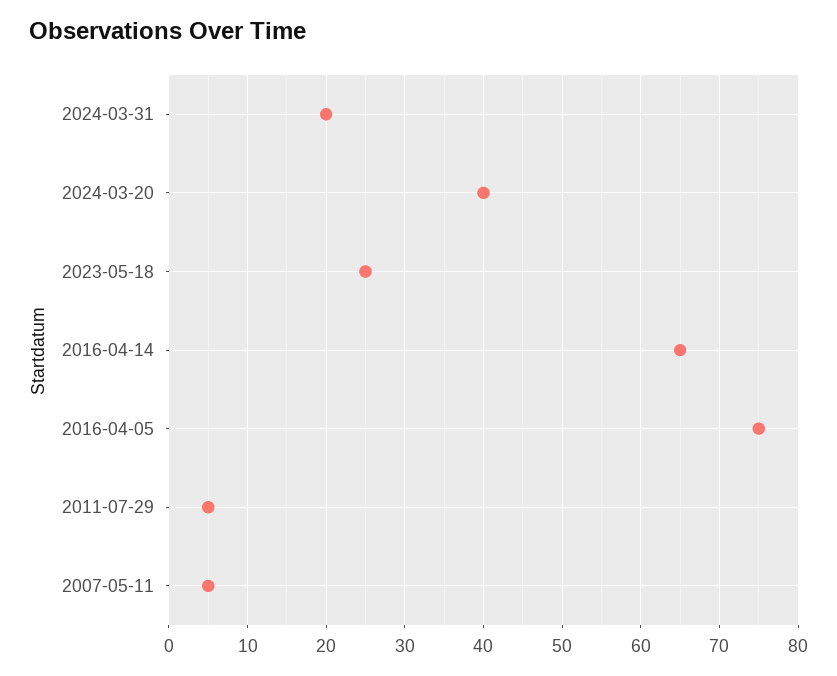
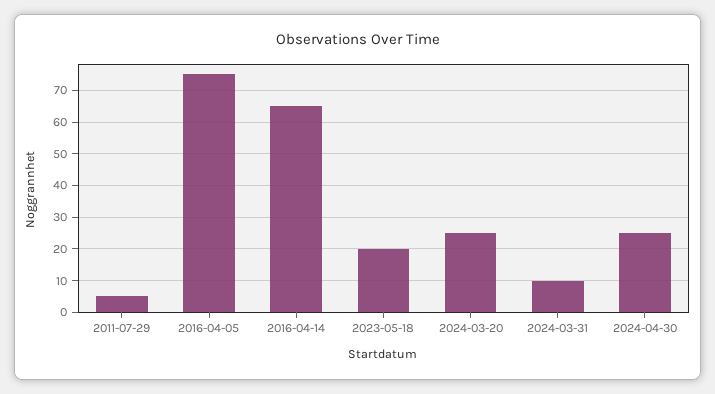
2024-03-31: 20 -> 10
2024-03-20: 40 -> 25
2023-05-18: 25 -> 20
2007-05-11: 5 -> none
2024-04-30: none -> 25

